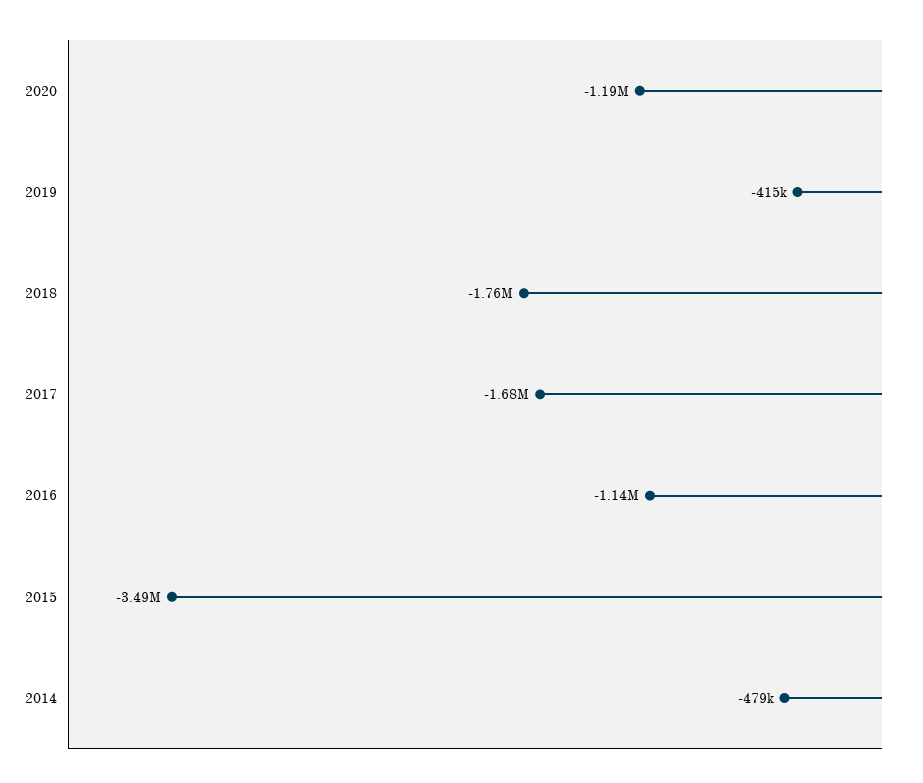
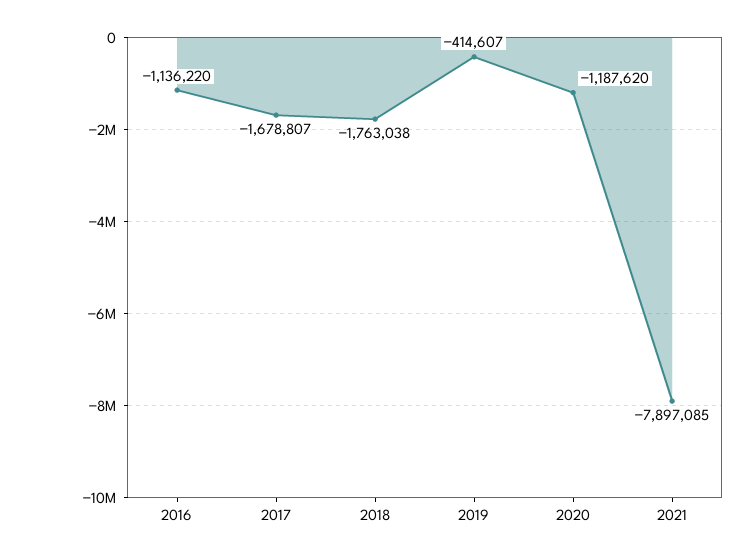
2015: -3490000 -> none
2014: -479000 -> none
2021: none -> -7897085

